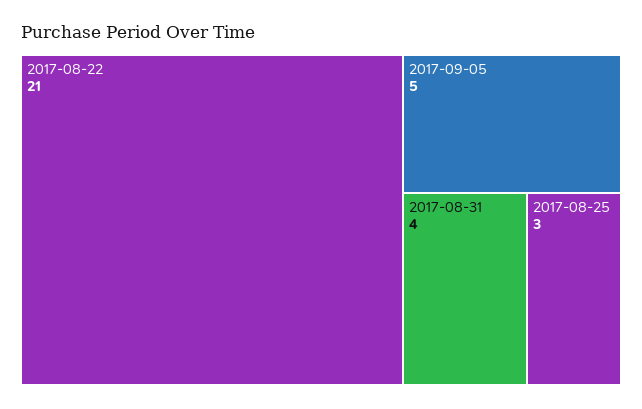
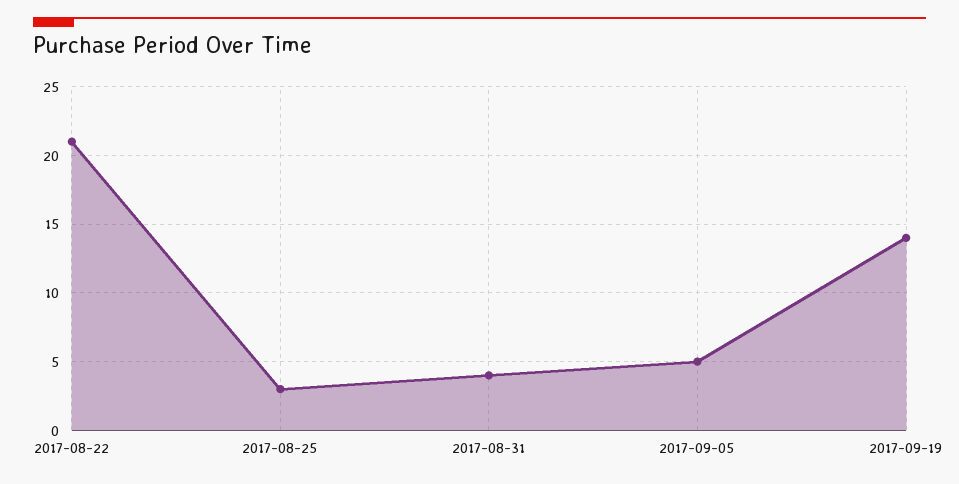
2017-09-19: none -> 14

